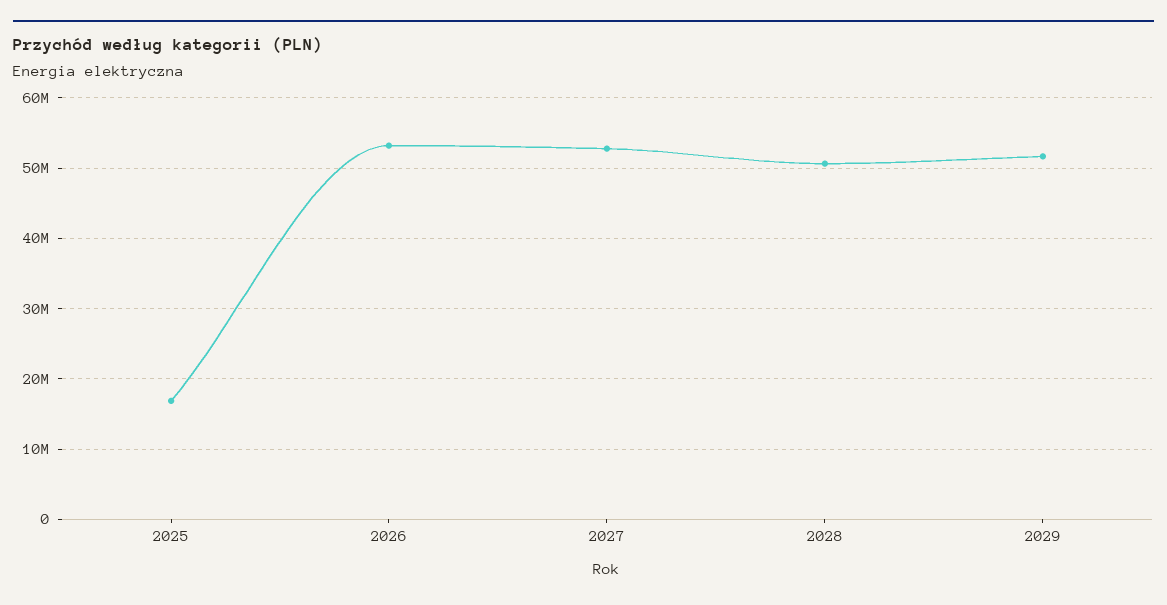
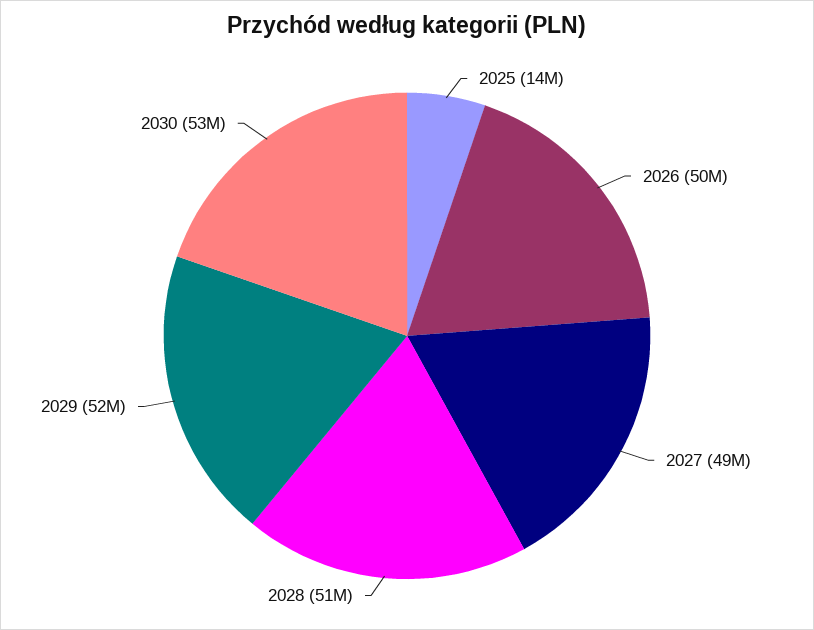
2025: 17000000 -> 14000000
2026: 53000000 -> 50000000
2027: 53000000 -> 49000000
2030: none -> 53000000

